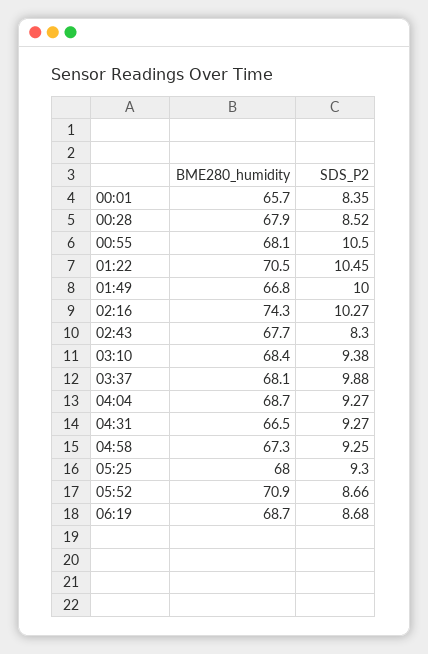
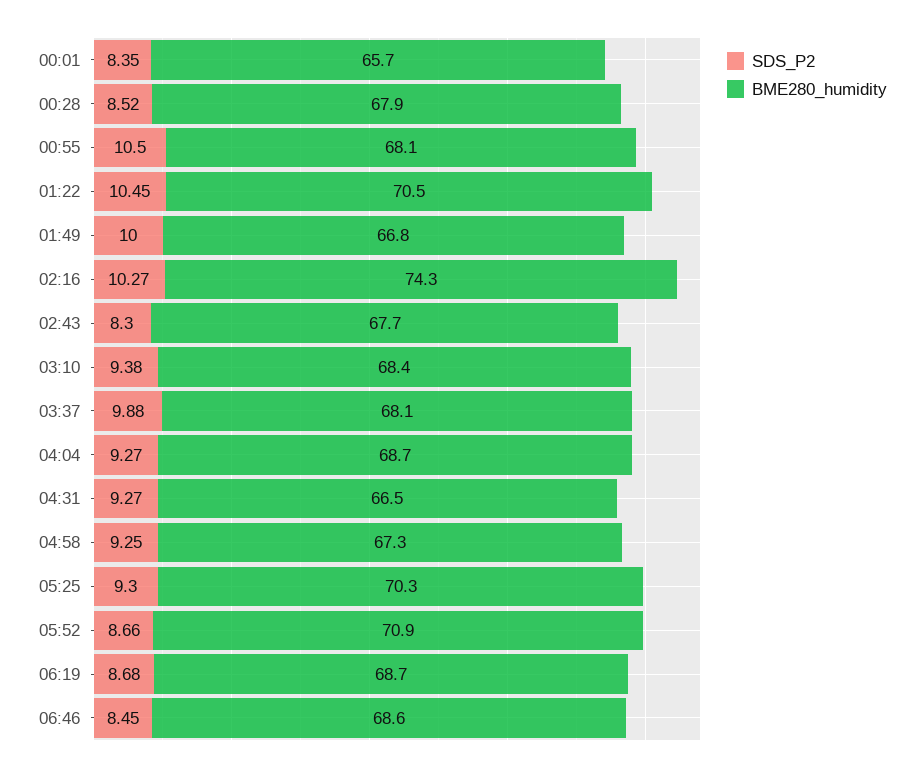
BME280_humidity, 05:25: 68 -> 70.3
SDS_P2, 06:46: none -> 8.45
BME280_humidity, 06:46: none -> 68.6

